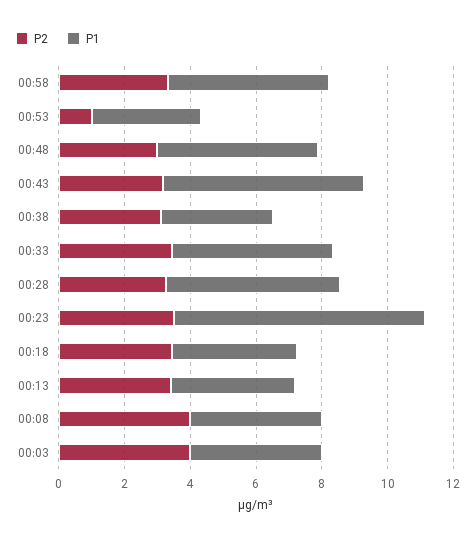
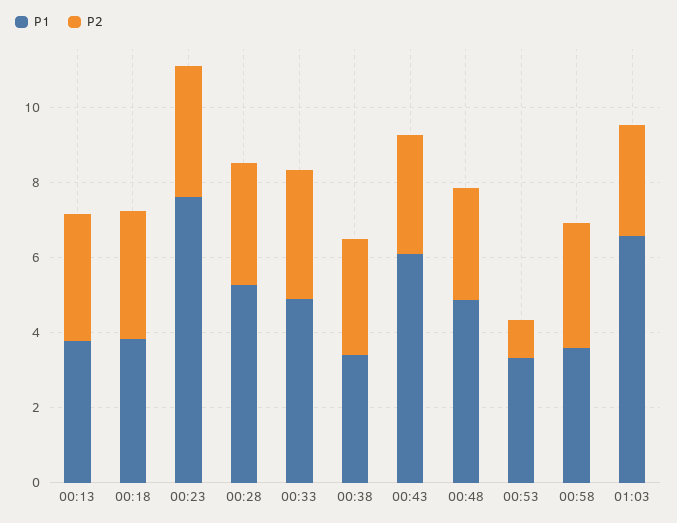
P1, 00:58: 5 -> 3.5
P2, 00:08: 4 -> none
P1, 00:08: 4 -> none
P2, 00:03: 4 -> none
P1, 00:03: 4 -> none
P1, 01:03: none -> 6.5
P2, 01:03: none -> 3

